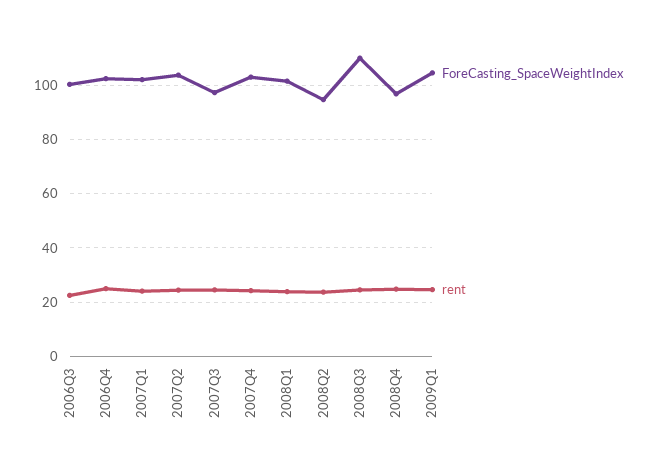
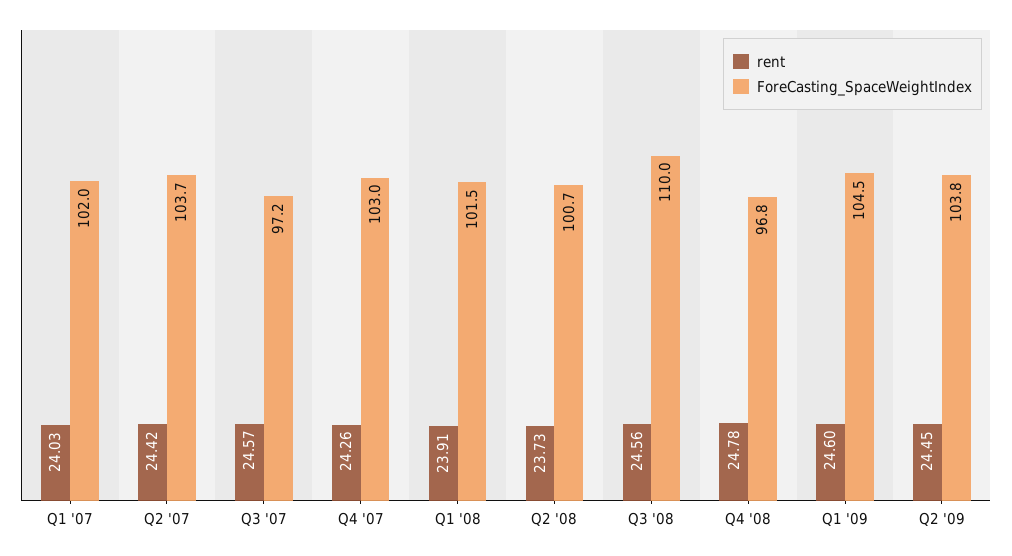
ForeCasting_SpaceWeightIndex, 2006Q3: 100 -> none
rent, 2006Q3: 22.5 -> none
ForeCasting_SpaceWeightIndex, 2006Q4: 102.5 -> none
rent, 2006Q4: 25 -> none
ForeCasting_SpaceWeightIndex, 2008Q2: 95 -> 100.7
rent, Q2 '09: none -> 24.45
ForeCasting_SpaceWeightIndex, Q2 '09: none -> 103.8

